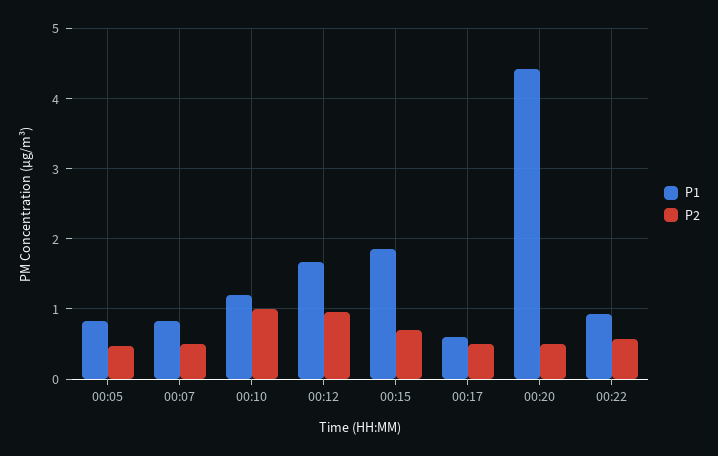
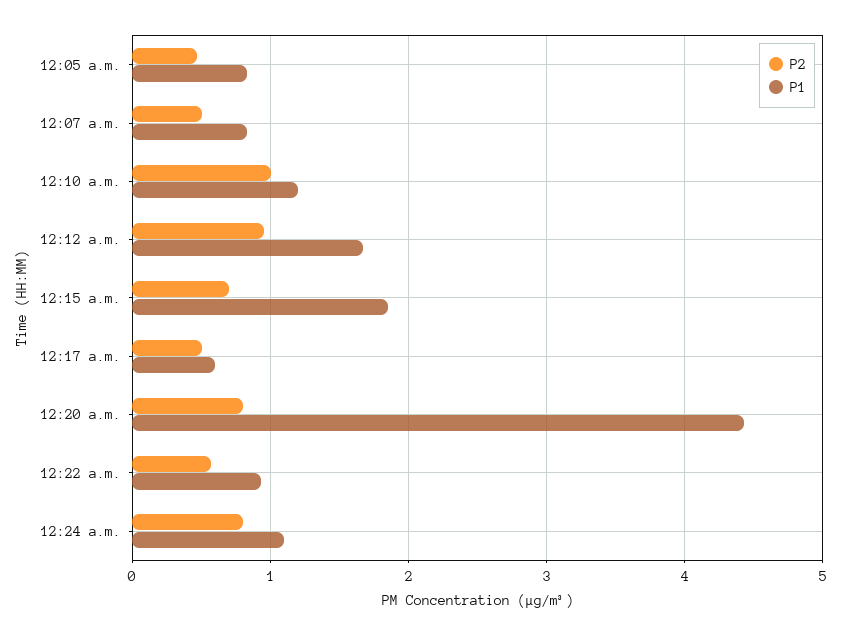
P2, 00:20: 0.5 -> 0.8
P2, 12:24 a.m.: none -> 0.8
P1, 12:24 a.m.: none -> 1.1

